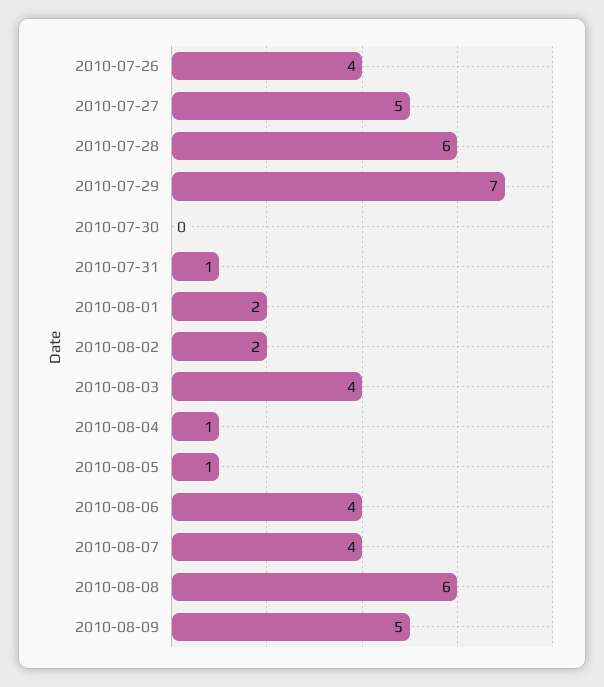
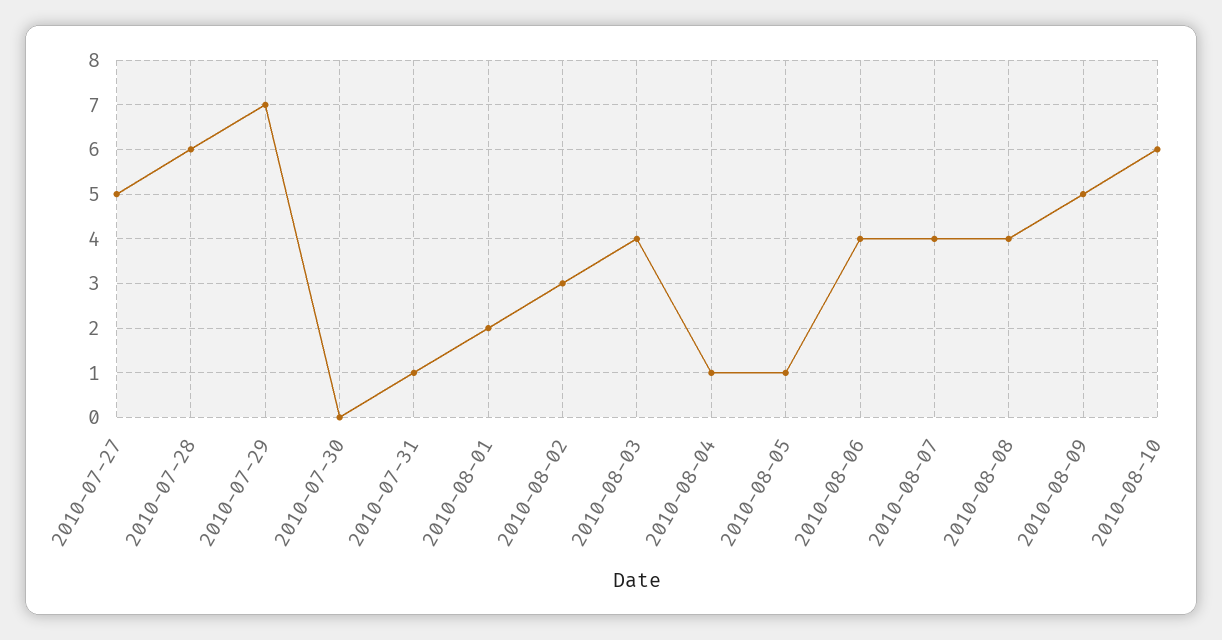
2010-07-26: 4 -> none
2010-08-02: 2 -> 3
2010-08-08: 6 -> 4
2010-08-10: none -> 6

